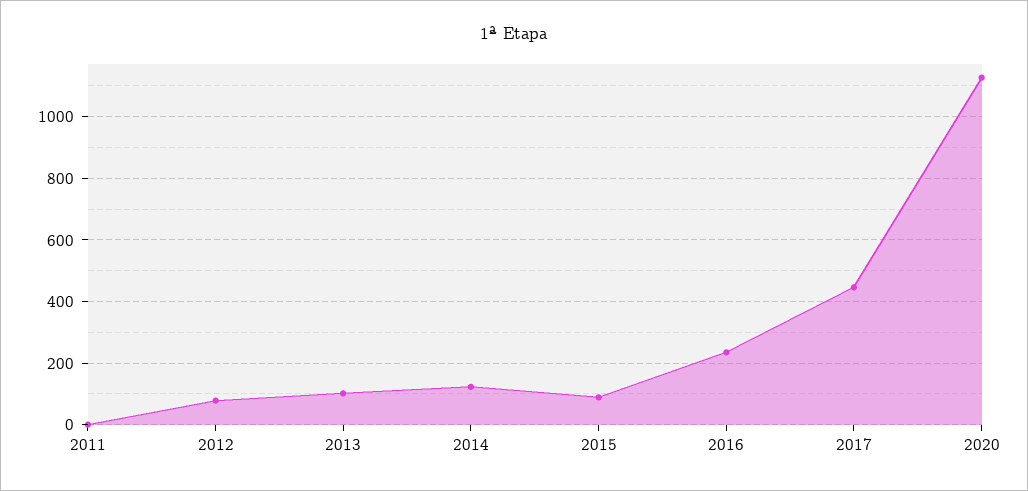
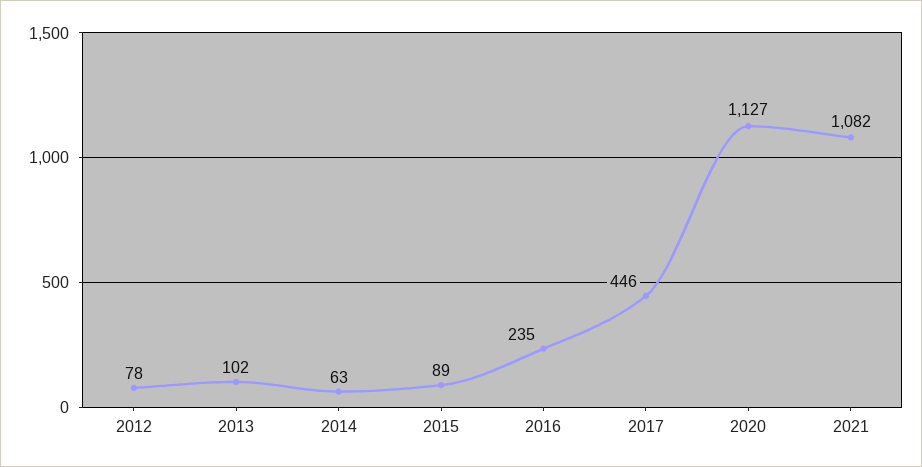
2011: 0 -> none
2014: 120 -> 63
2021: none -> 1082

